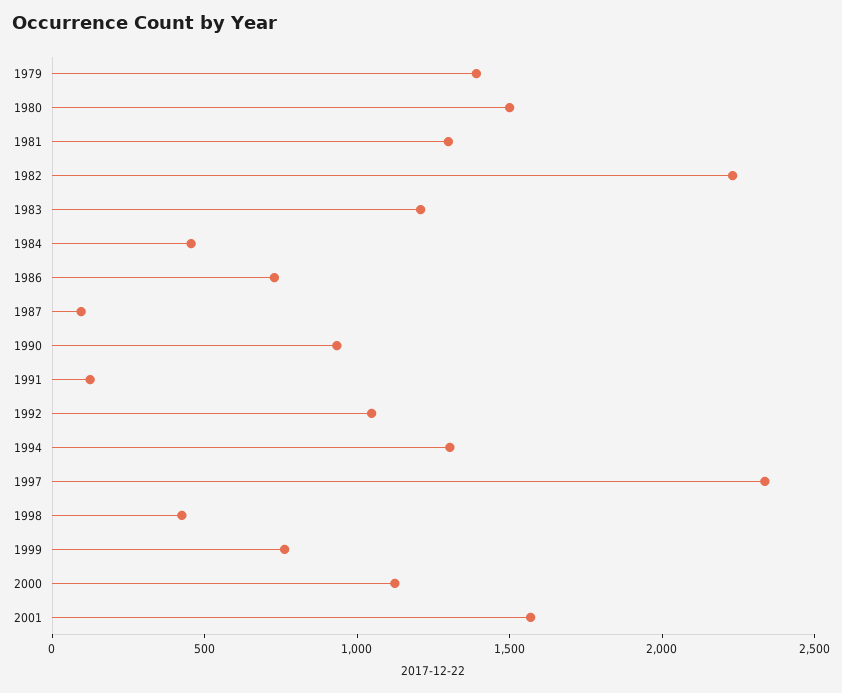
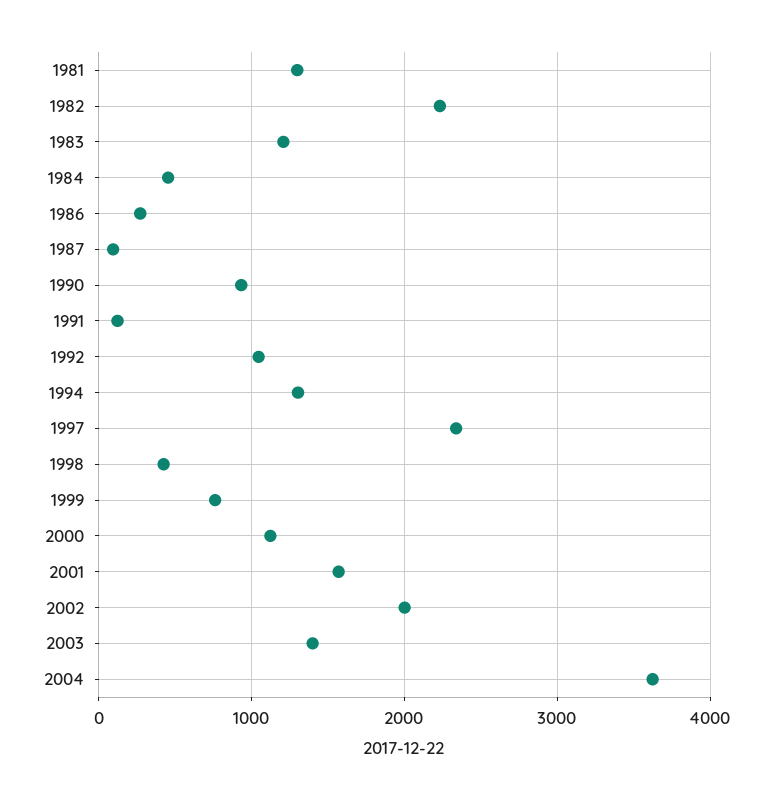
1979: 1400 -> none
1980: 1500 -> none
1986: 700 -> 300
2002: none -> 2000
2003: none -> 1400
2004: none -> 3600

